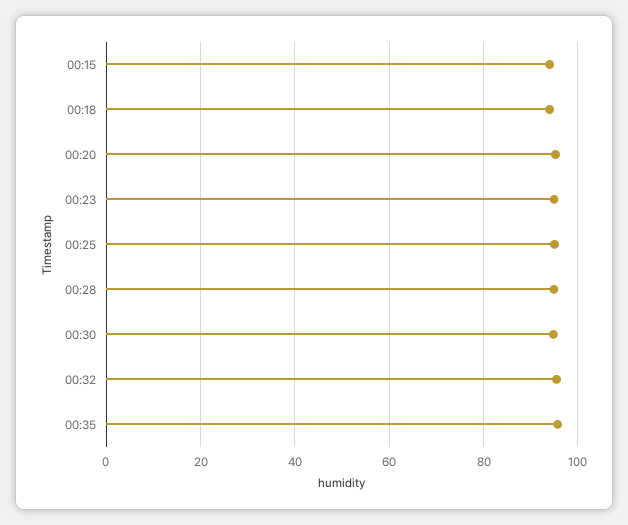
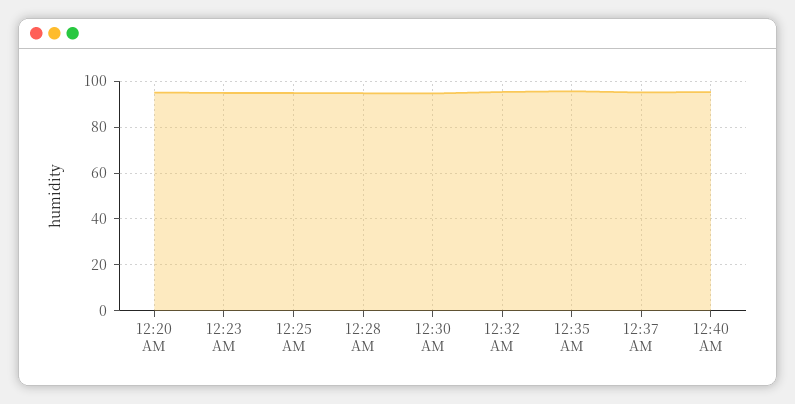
00:15: 94 -> none
00:18: 94 -> none
12:37 AM: none -> 95
12:40 AM: none -> 95

